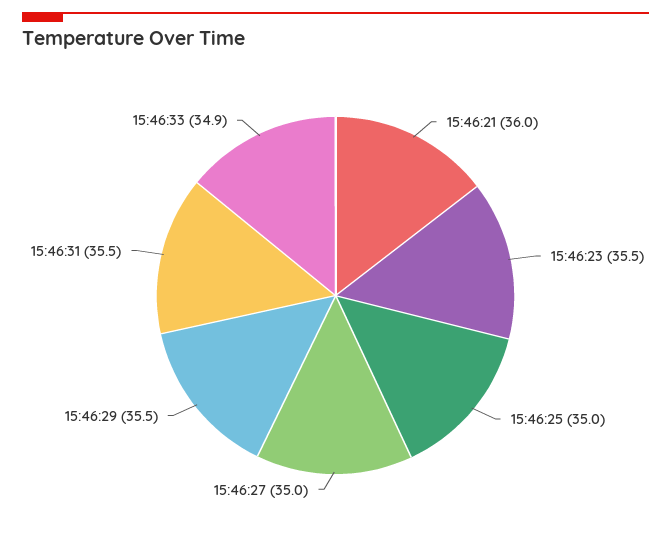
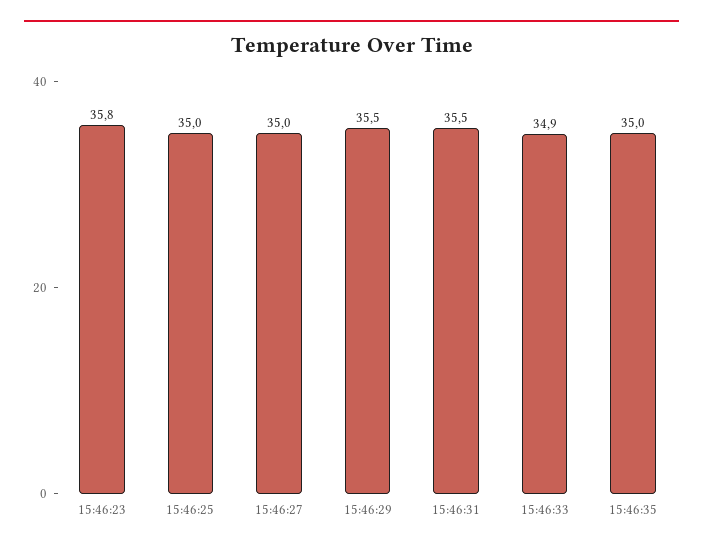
15:46:21: 36 -> none
15:46:23: 35.5 -> 35.8
15:46:35: none -> 35

